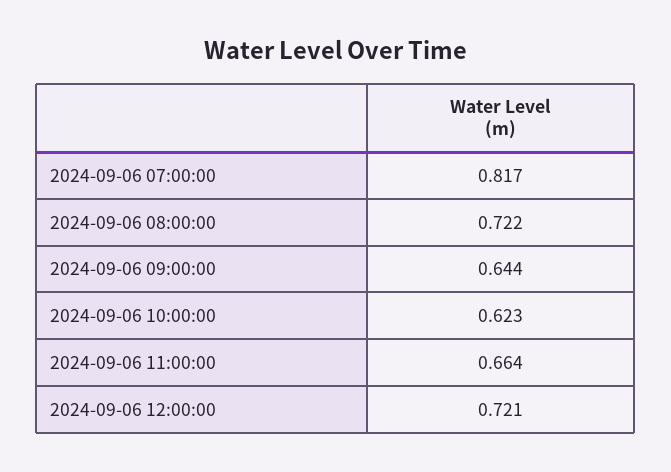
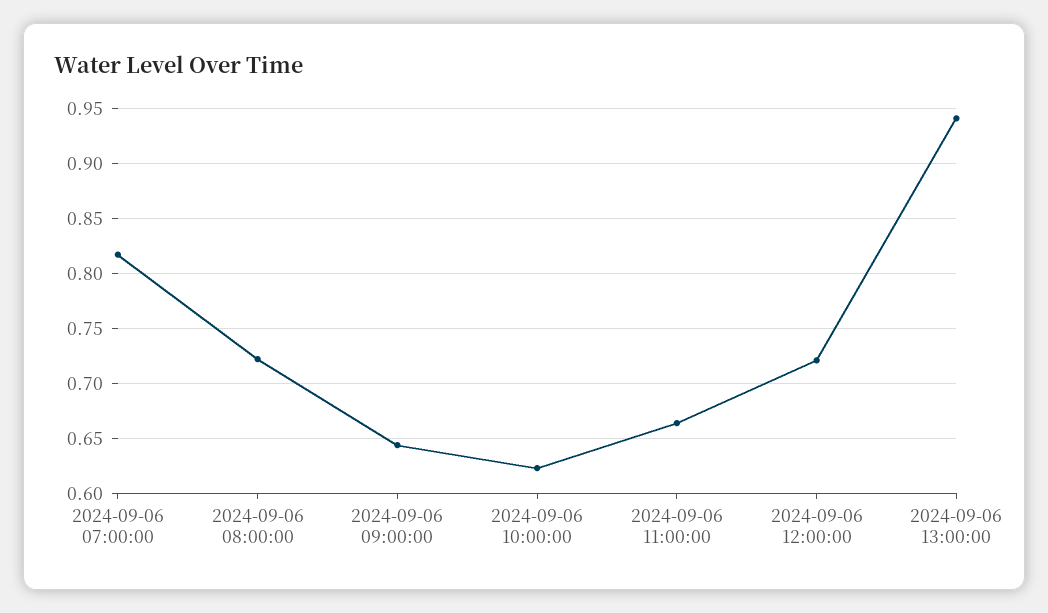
2024-09-06 13:00:00: none -> 0.94

